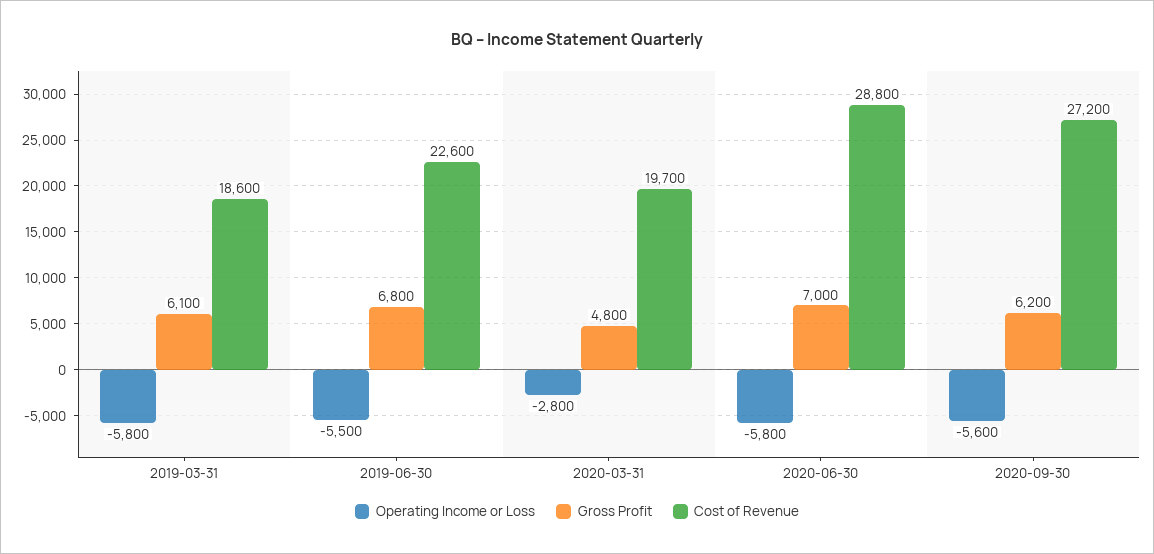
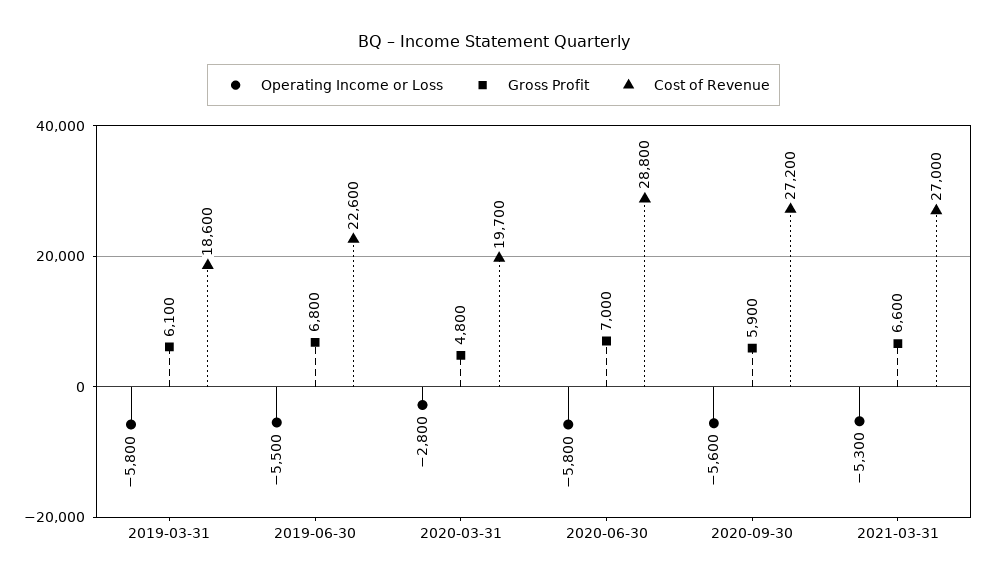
Gross Profit, 2020-09-30: 6200 -> 5900
Operating Income or Loss, 2021-03-31: none -> -5300
Gross Profit, 2021-03-31: none -> 6600
Cost of Revenue, 2021-03-31: none -> 27000

